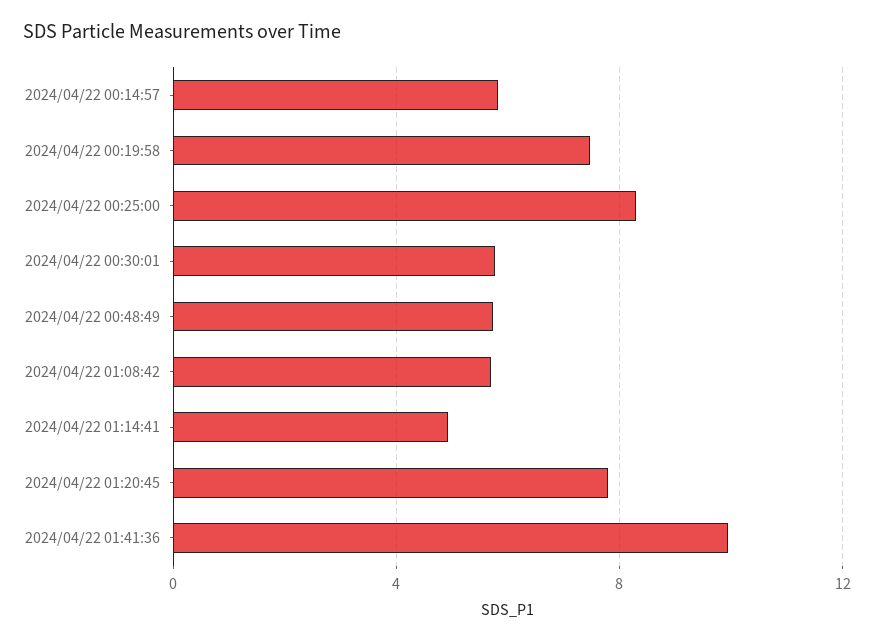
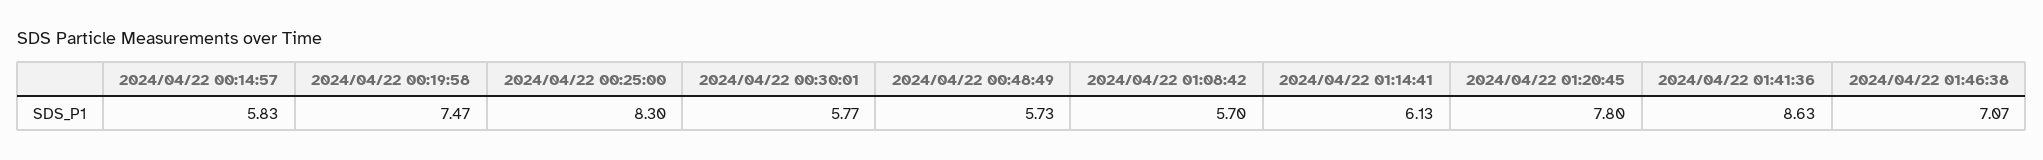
2024/04/22 01:14:41: 5 -> 6.13
2024/04/22 01:41:36: 10 -> 8.63
2024/04/22 01:46:38: none -> 7.07

